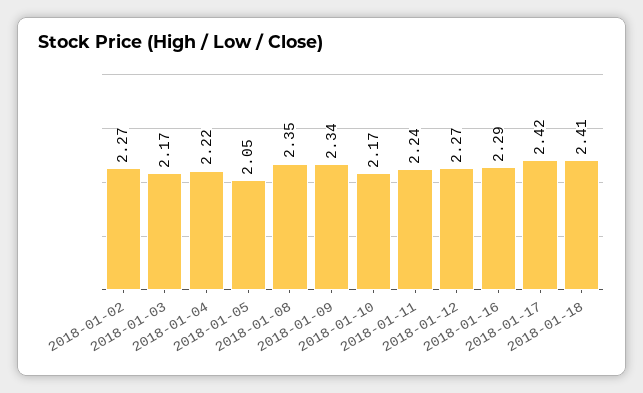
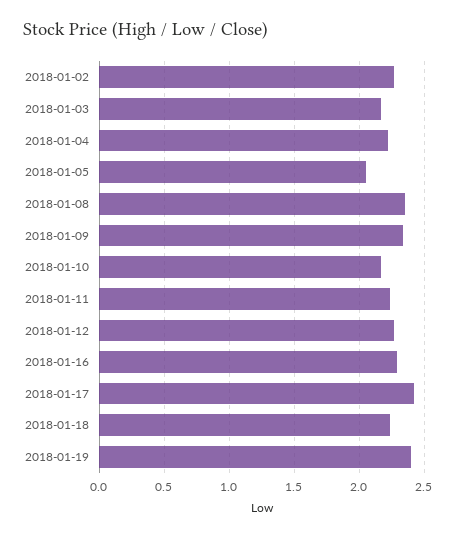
2018-01-18: 2.41 -> 2.25
2018-01-19: none -> 2.4

